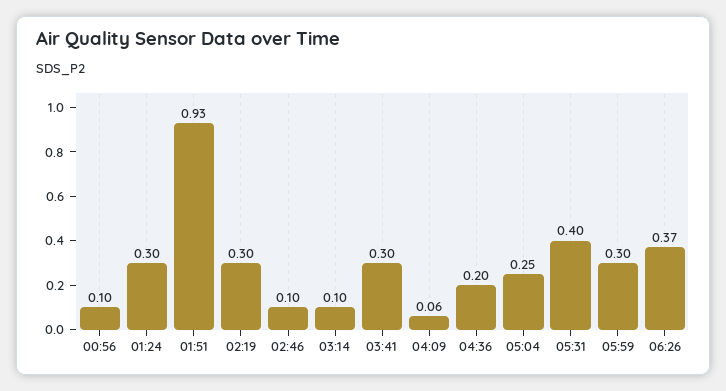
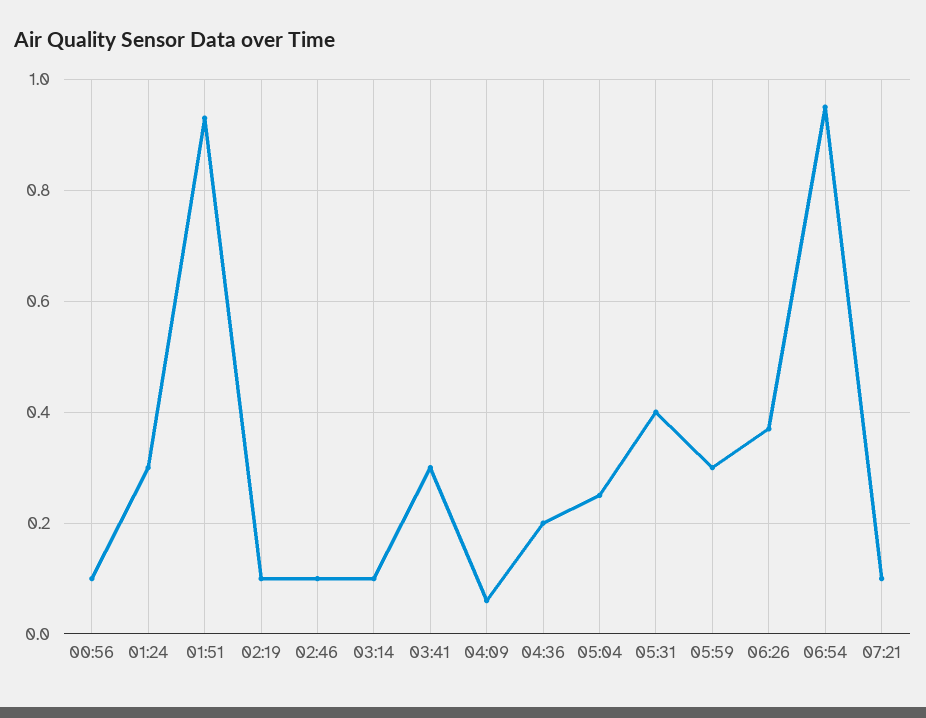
02:19: 0.3 -> 0.1
06:54: none -> 0.95
07:21: none -> 0.1

